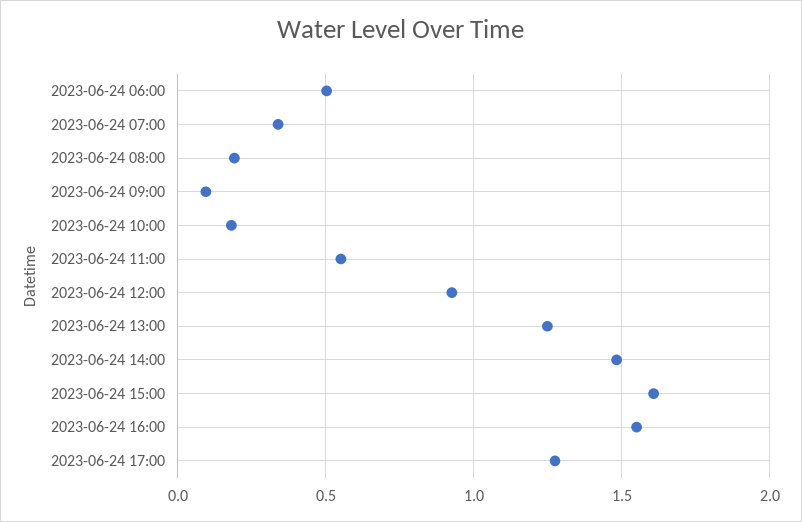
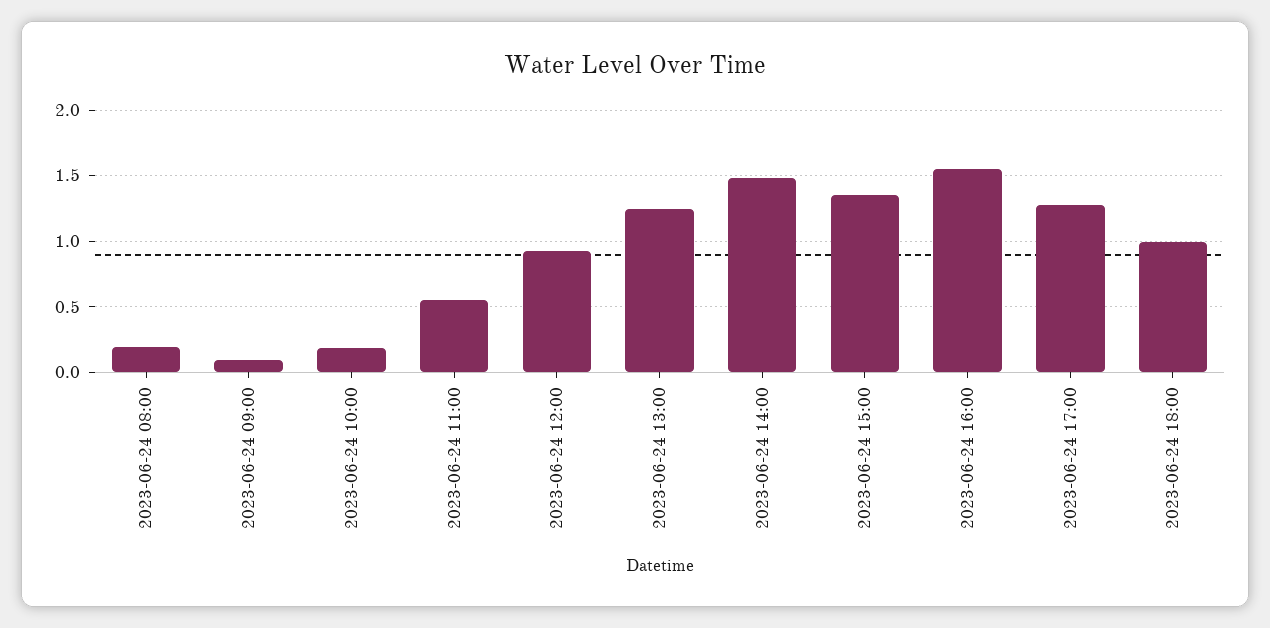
2023-06-24 06:00: 0.5 -> none
2023-06-24 07:00: 0.35 -> none
2023-06-24 15:00: 1.6 -> 1.35
2023-06-24 18:00: none -> 1

